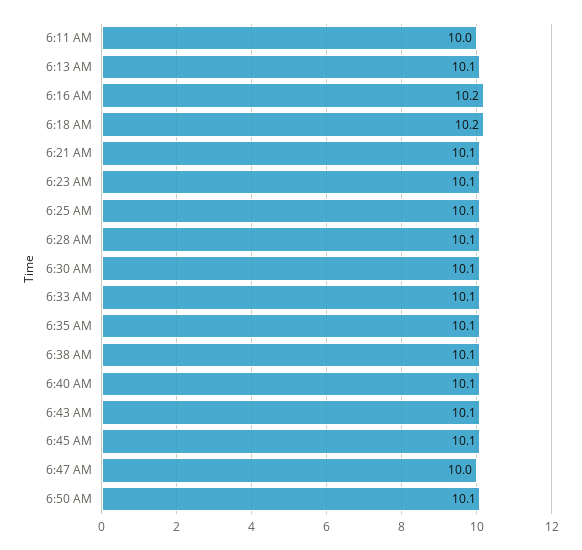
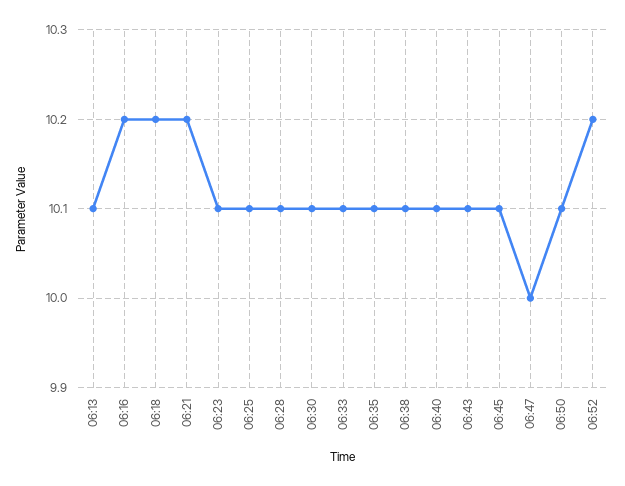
6:11 AM: 10 -> none
6:21 AM: 10.1 -> 10.2
06:52: none -> 10.2

